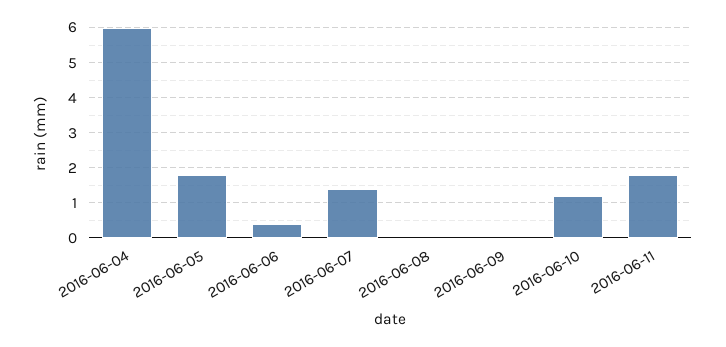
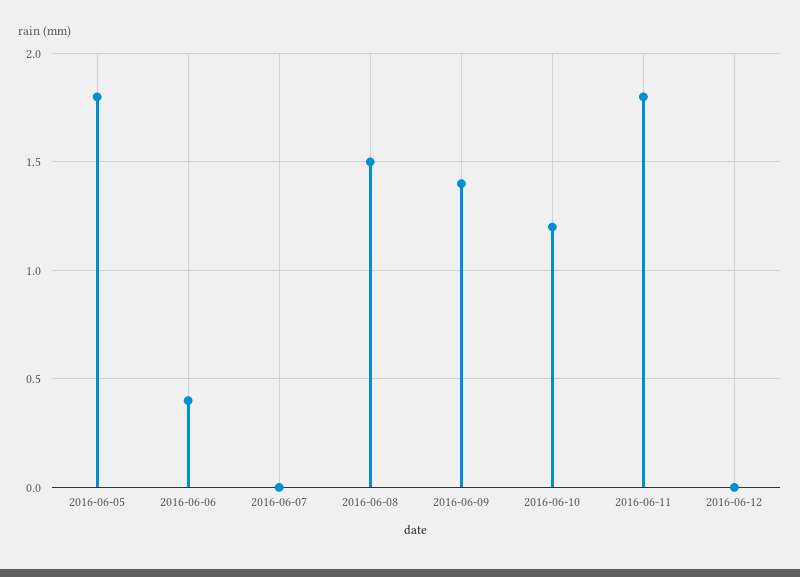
2016-06-04: 6 -> none
2016-06-07: 1.5 -> 0
2016-06-08: 0 -> 1.5
2016-06-09: 0 -> 1.4
2016-06-12: none -> 0

